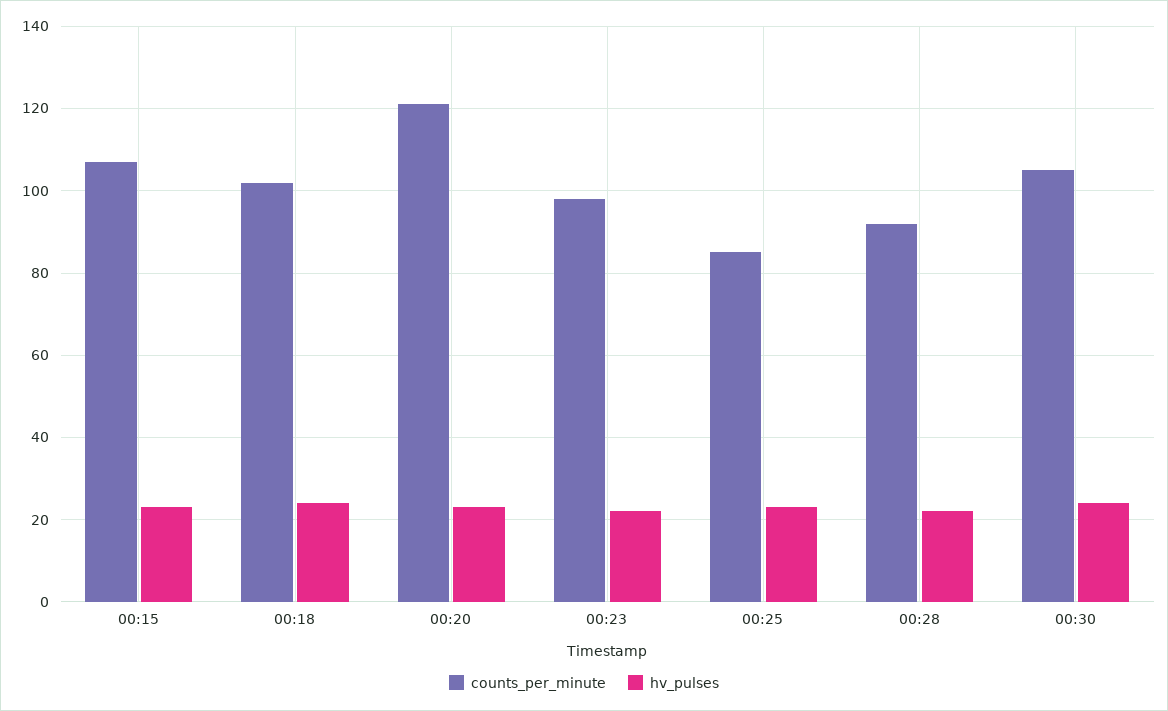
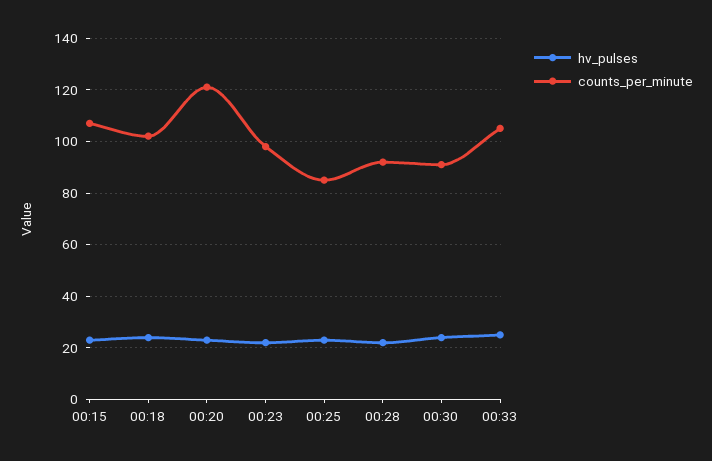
counts_per_minute, 00:30: 105 -> 90
hv_pulses, 00:33: none -> 25
counts_per_minute, 00:33: none -> 105

